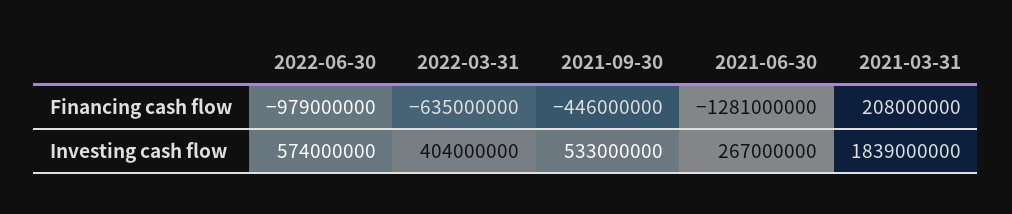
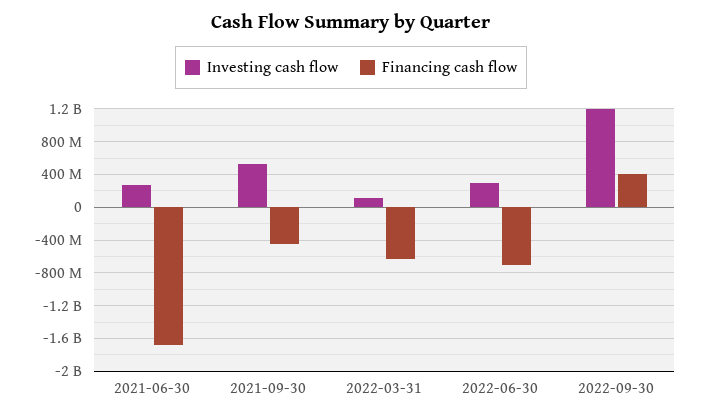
Financing cash flow, 2022-06-30: -979000000 -> -700000000
Financing cash flow, 2021-06-30: -1281000000 -> -1700000000
Financing cash flow, 2021-03-31: 208000000 -> none
Investing cash flow, 2022-06-30: 574000000 -> 300000000
Investing cash flow, 2022-03-31: 404000000 -> 100000000
Investing cash flow, 2021-03-31: 1839000000 -> none
Investing cash flow, 2022-09-30: none -> 1200000000
Financing cash flow, 2022-09-30: none -> 400000000

